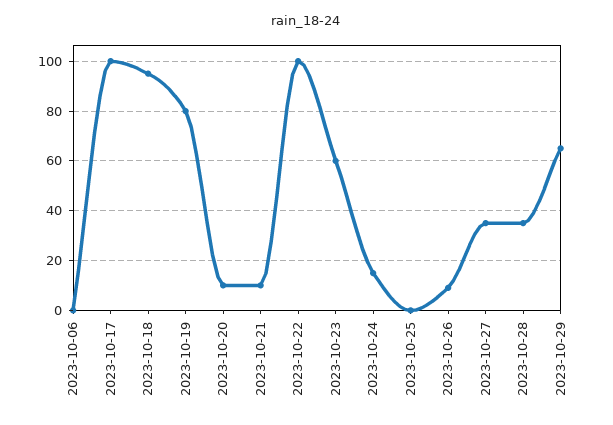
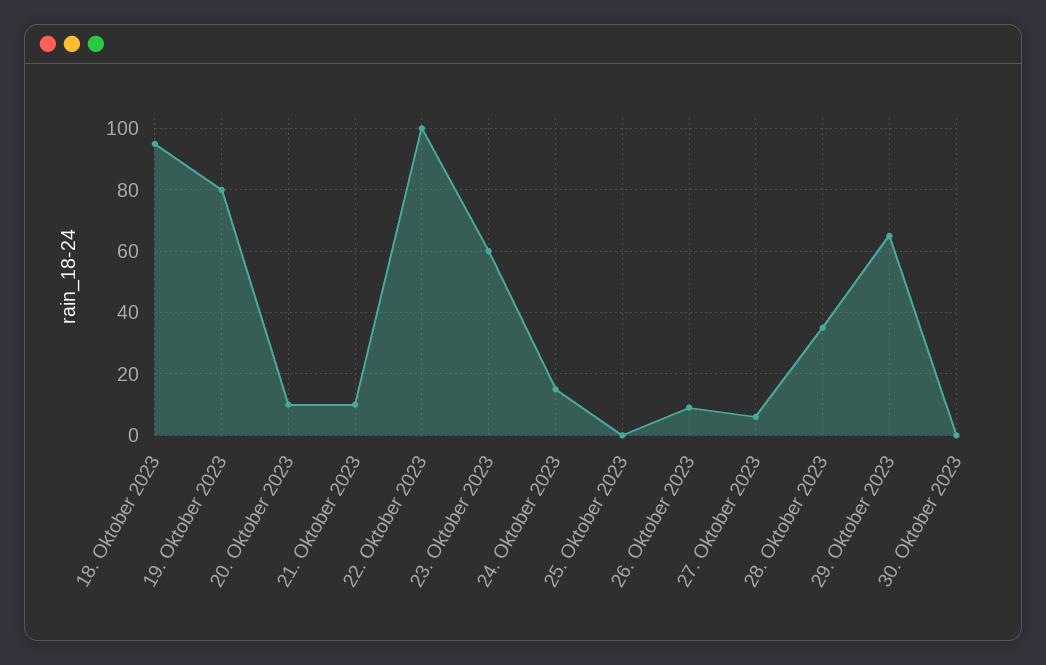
2023-10-06: 0 -> none
2023-10-17: 100 -> none
2023-10-27: 35 -> 5
30. Oktober 2023: none -> 0

